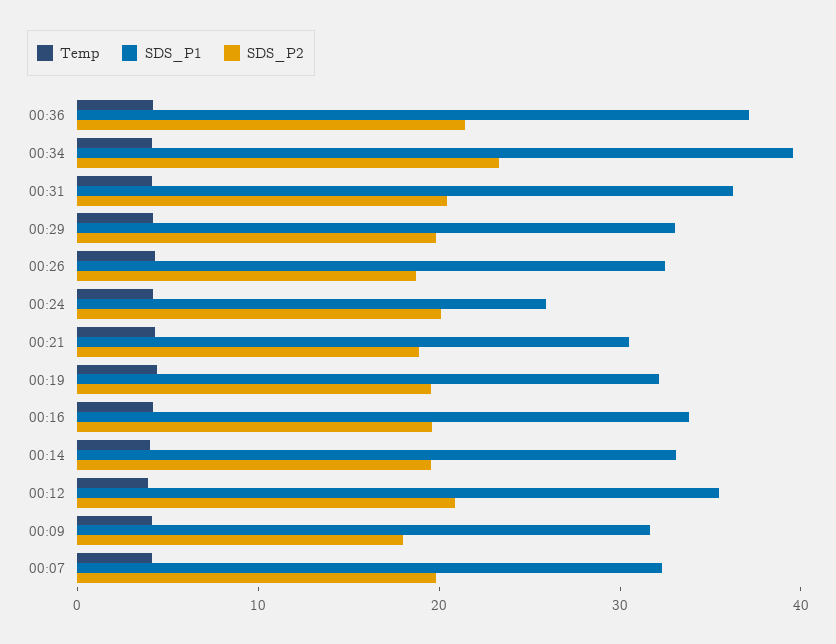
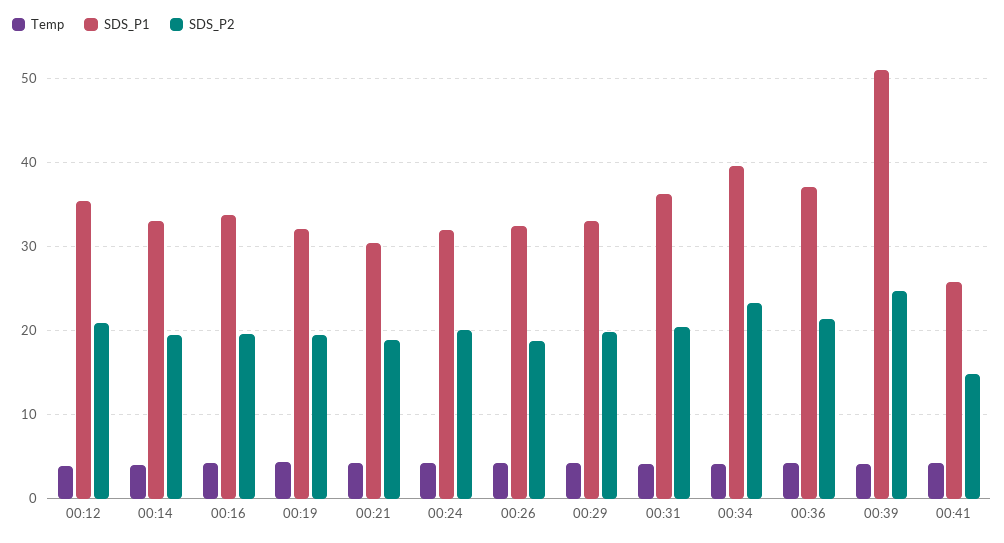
SDS_P1, 00:24: 26 -> 32
Temp, 00:09: 4 -> none
SDS_P1, 00:09: 32 -> none
SDS_P2, 00:09: 18 -> none
Temp, 00:07: 4 -> none
SDS_P1, 00:07: 32 -> none
SDS_P2, 00:07: 20 -> none
Temp, 00:39: none -> 4
SDS_P1, 00:39: none -> 51
SDS_P2, 00:39: none -> 25
Temp, 00:41: none -> 4
SDS_P1, 00:41: none -> 26
SDS_P2, 00:41: none -> 15

